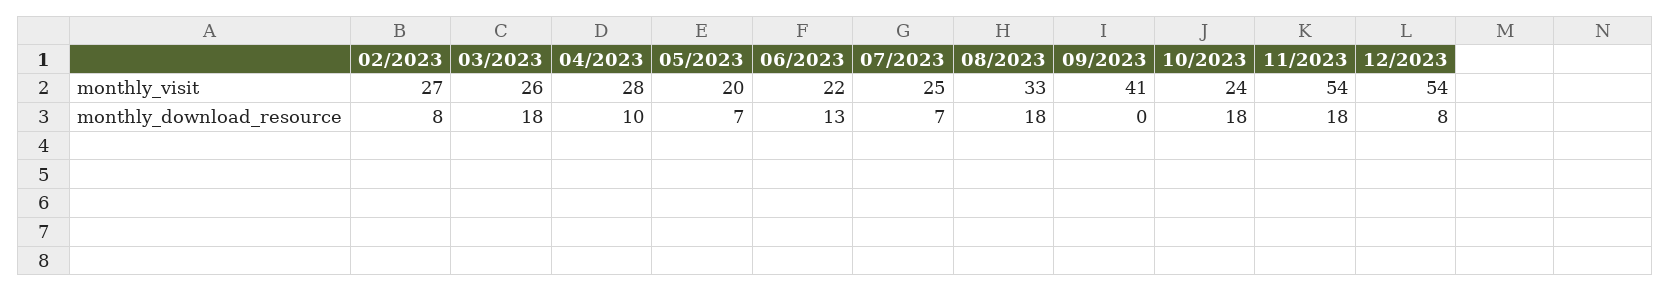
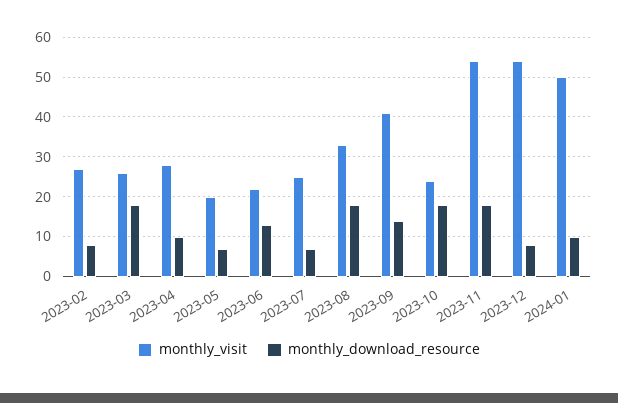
monthly_download_resource, 09/2023: 0 -> 15
monthly_visit, 2024-01: none -> 50
monthly_download_resource, 2024-01: none -> 10

